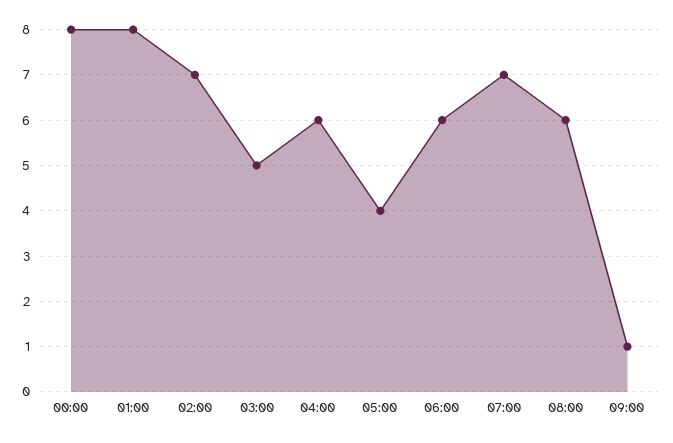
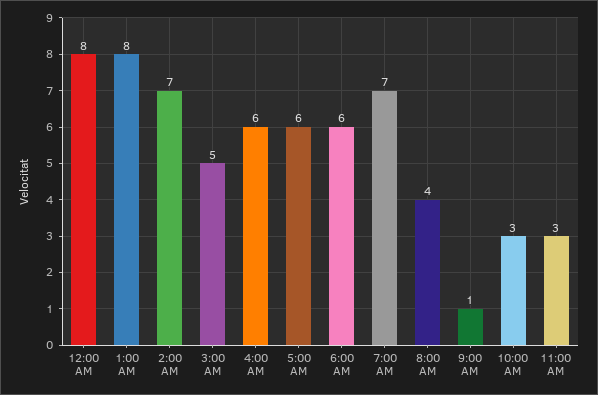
05:00: 4 -> 6
08:00: 6 -> 4
10:00 AM: none -> 3
11:00 AM: none -> 3

